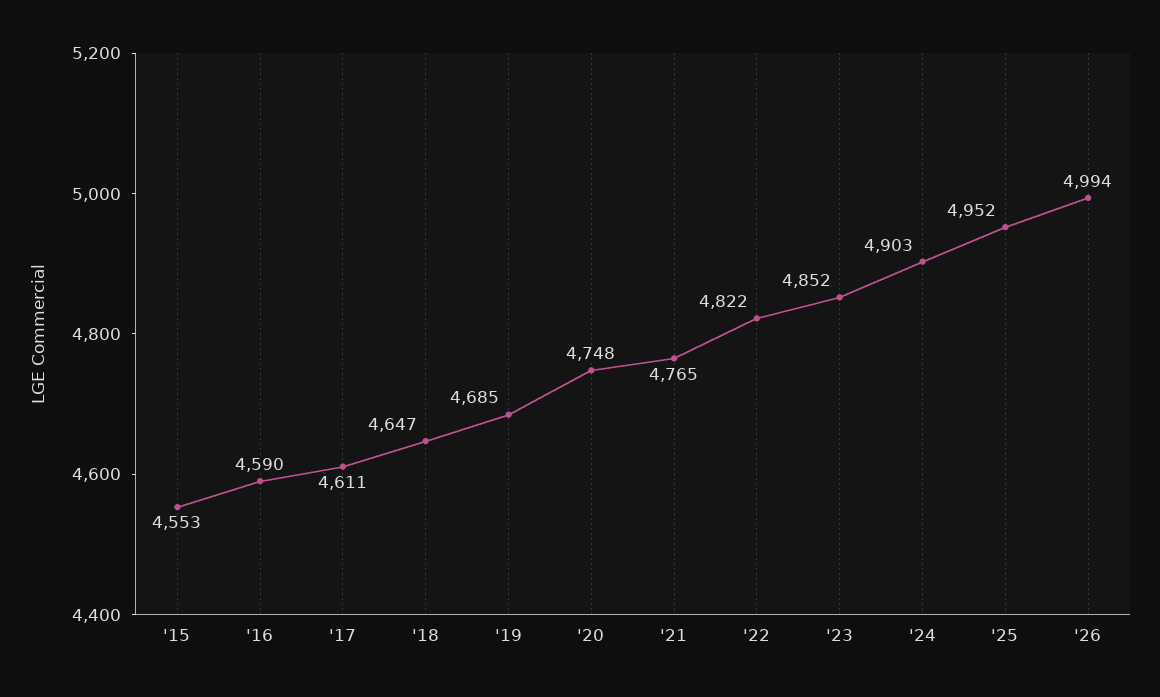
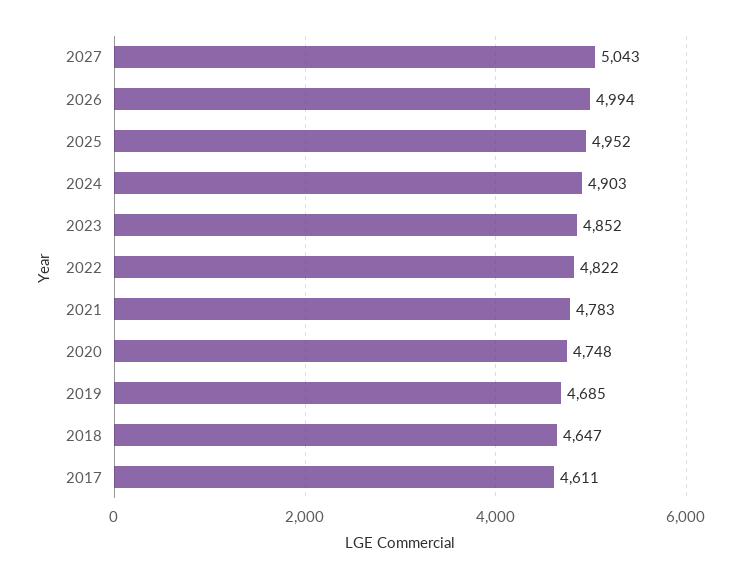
'15: 4553 -> none
'16: 4590 -> none
'21: 4765 -> 4783
2027: none -> 5043

